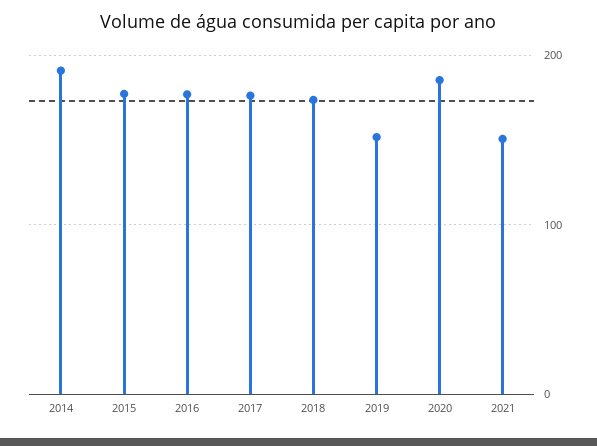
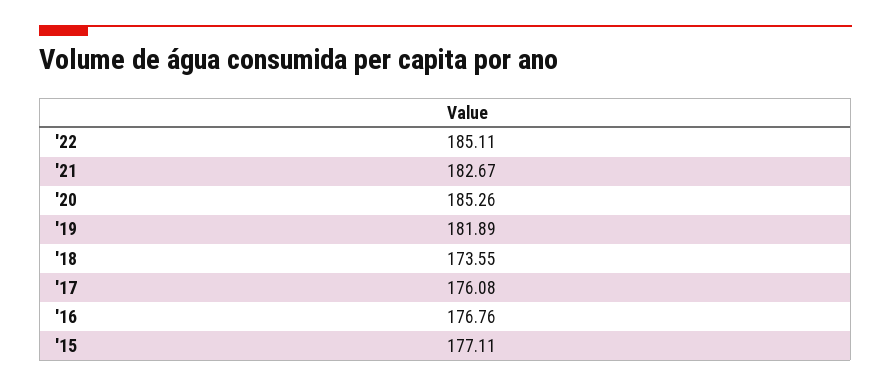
2014: 190 -> none
2019: 150 -> 181.89
2021: 150 -> 182.67
'22: none -> 185.11

